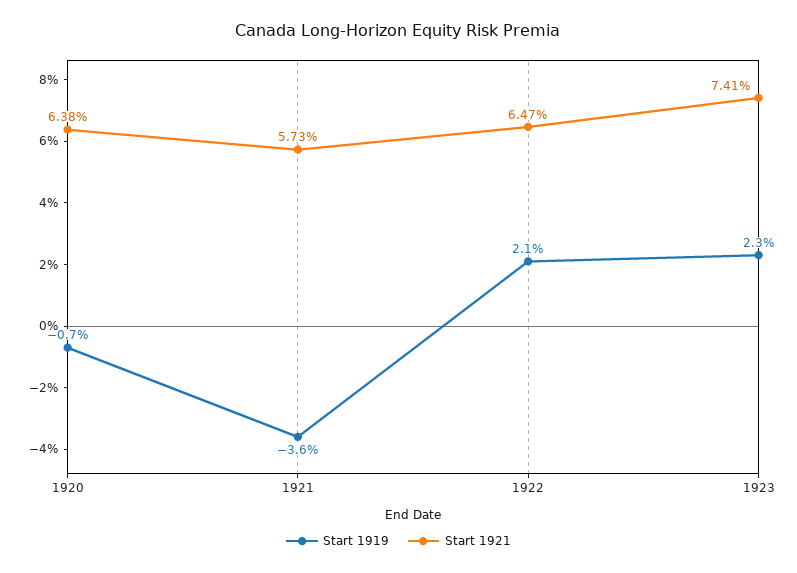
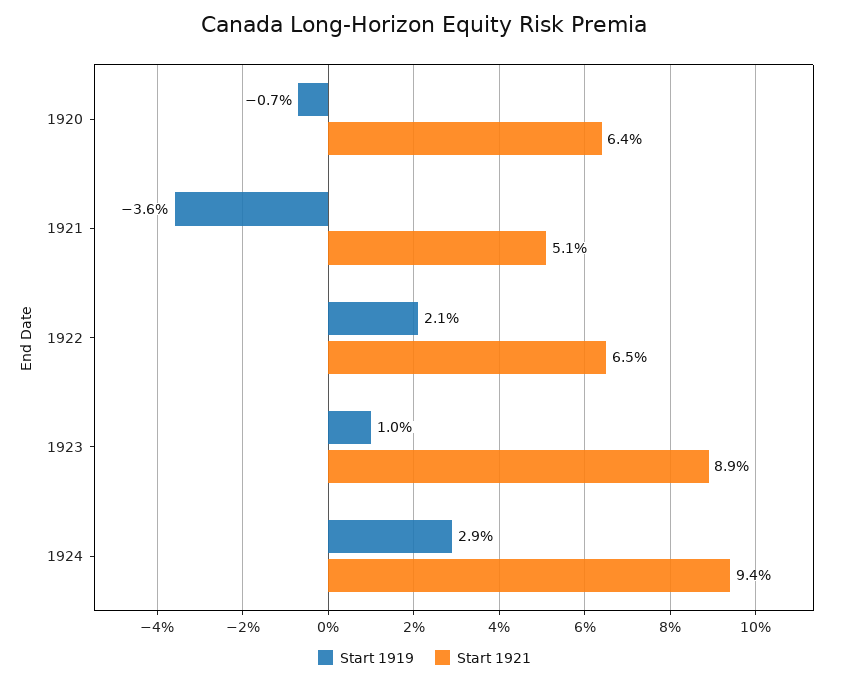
Start 1921, 1921: 5.73 -> 5.1
Start 1919, 1923: 2.3 -> 1
Start 1921, 1923: 7.41 -> 8.9
Start 1919, 1924: none -> 2.9
Start 1921, 1924: none -> 9.4

